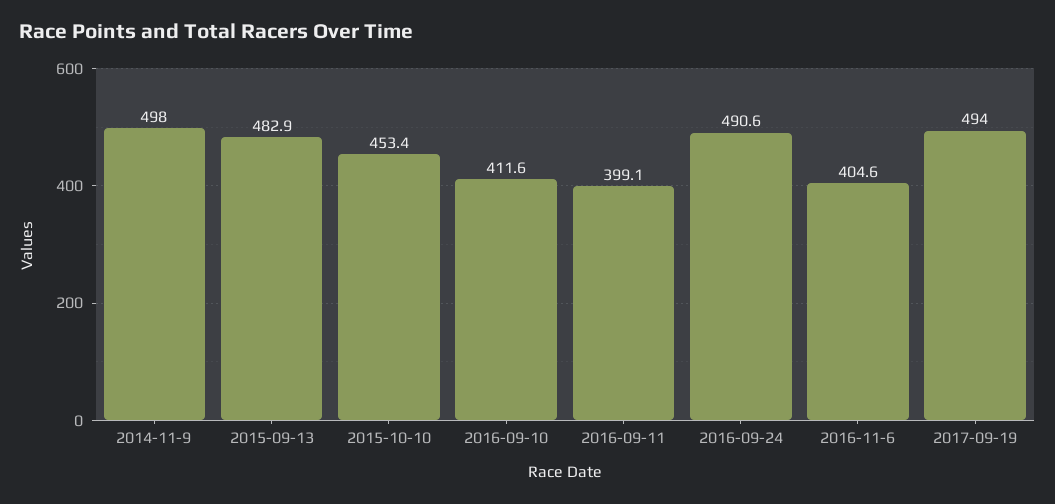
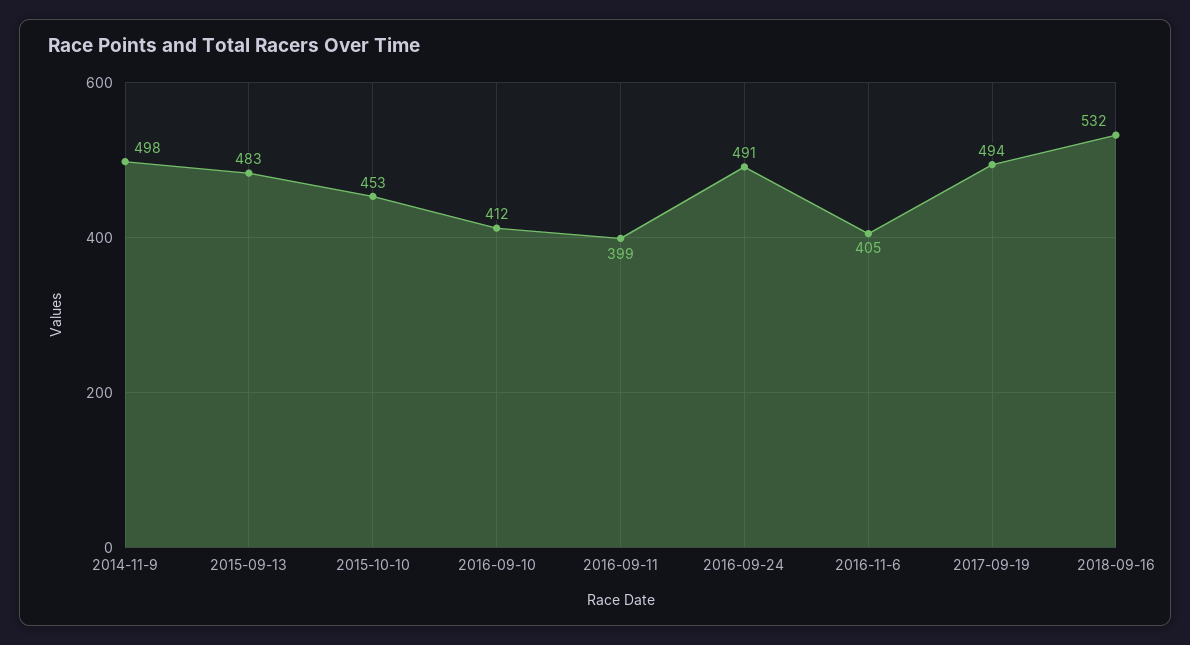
2018-09-16: none -> 532

